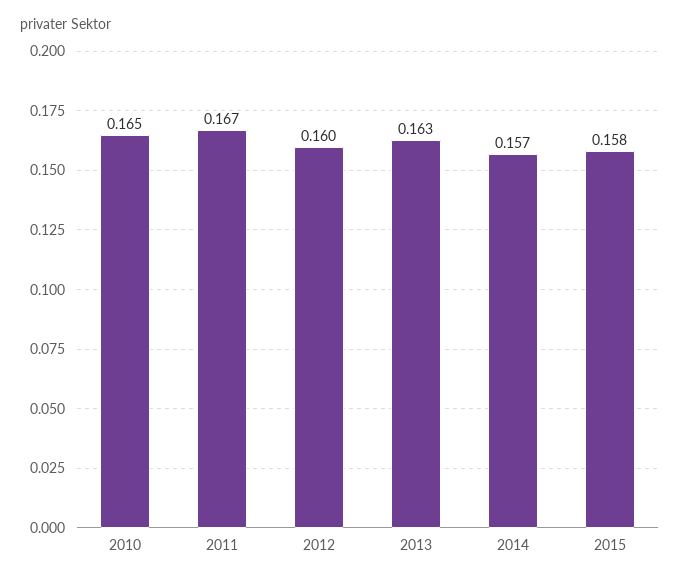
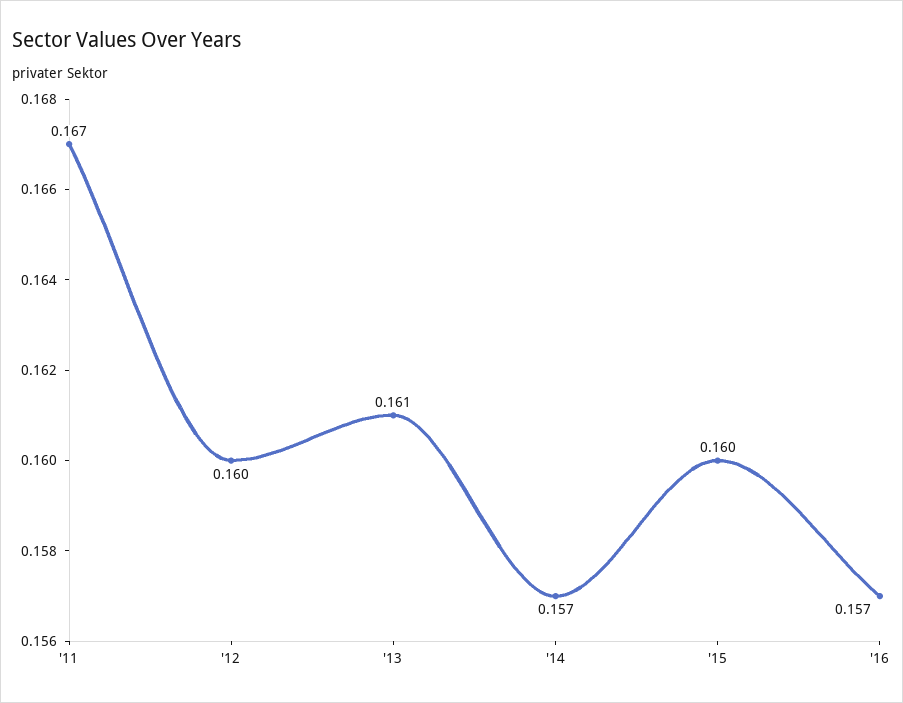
2010: 0.165 -> none
2013: 0.163 -> 0.161
2015: 0.158 -> 0.16
'16: none -> 0.157

